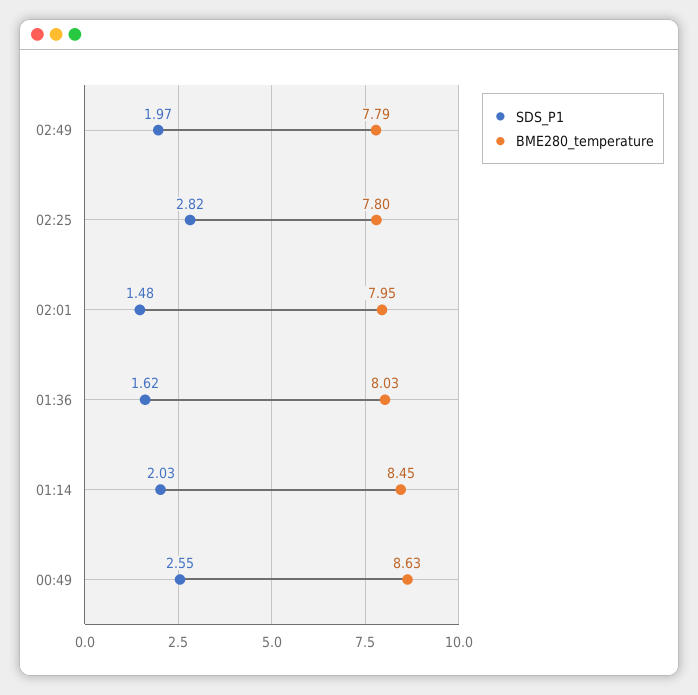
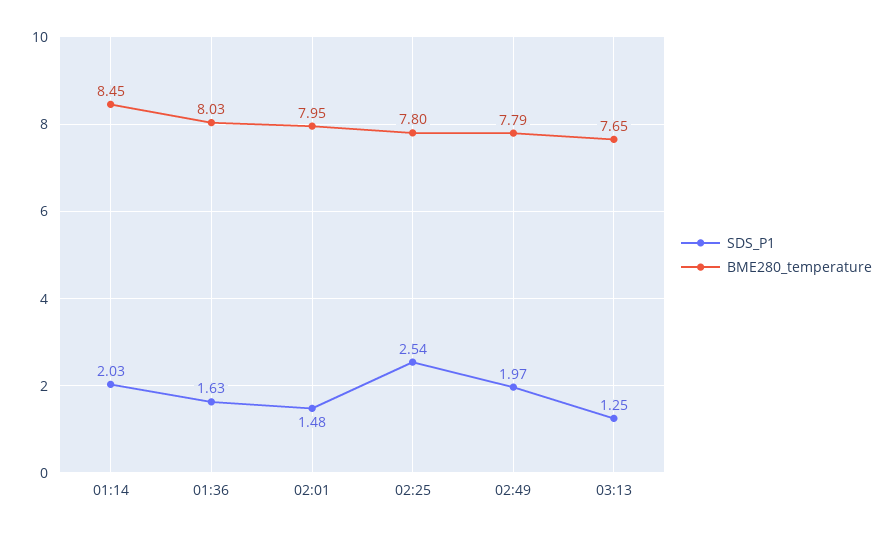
SDS_P1, 02:25: 2.82 -> 2.54
SDS_P1, 01:36: 1.62 -> 1.63
SDS_P1, 00:49: 2.55 -> none
BME280_temperature, 00:49: 8.63 -> none
SDS_P1, 03:13: none -> 1.25
BME280_temperature, 03:13: none -> 7.65

